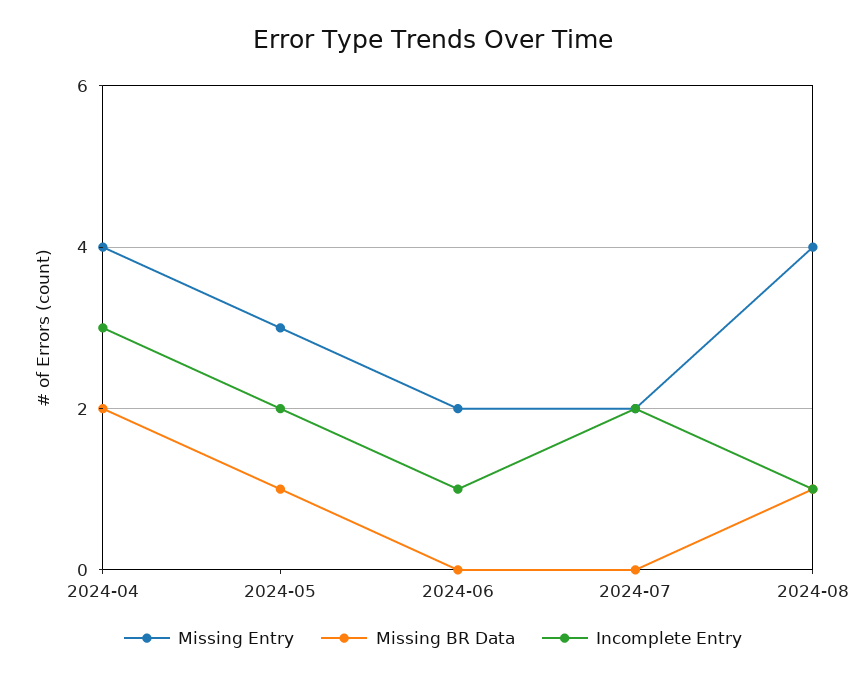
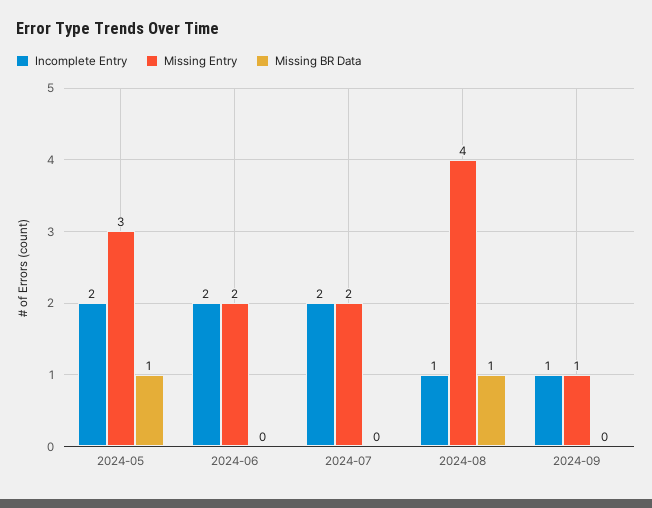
Missing Entry, 2024-04: 4 -> none
Missing BR Data, 2024-04: 2 -> none
Incomplete Entry, 2024-04: 3 -> none
Incomplete Entry, 2024-06: 1 -> 2
Incomplete Entry, 2024-09: none -> 1
Missing Entry, 2024-09: none -> 1
Missing BR Data, 2024-09: none -> 0

